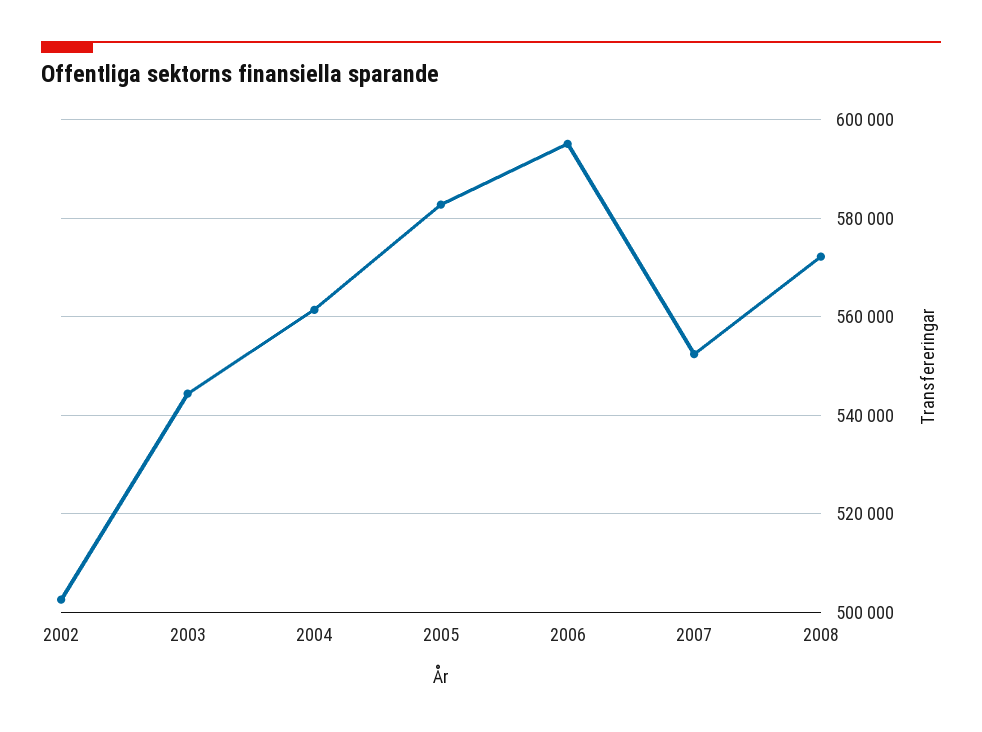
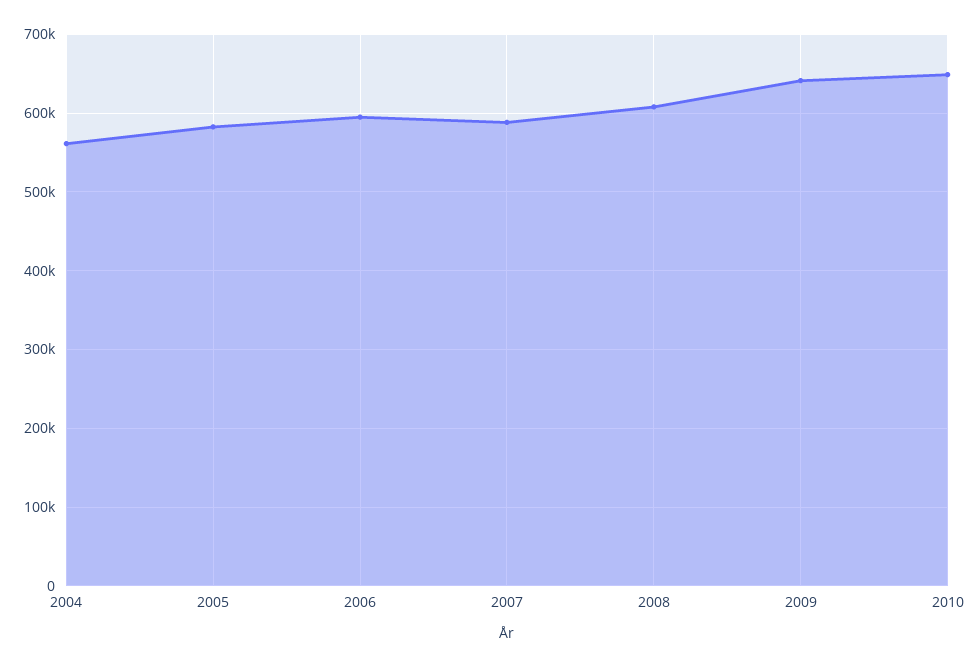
2002: 502000 -> none
2003: 544000 -> none
2007: 552000 -> 590000
2008: 572000 -> 610000
2009: none -> 640000
2010: none -> 650000

